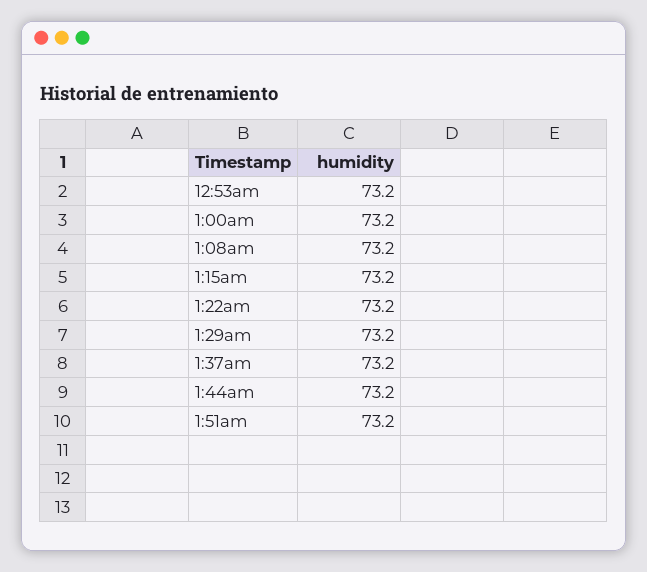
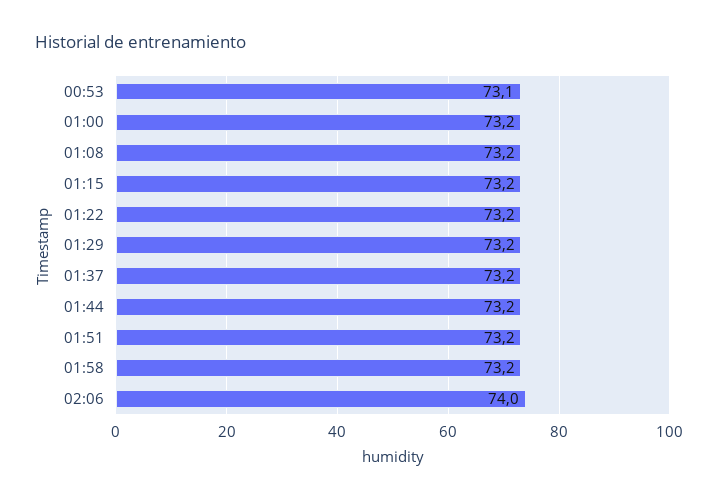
12:53am: 73.2 -> 73.1
01:58: none -> 73.2
02:06: none -> 74

